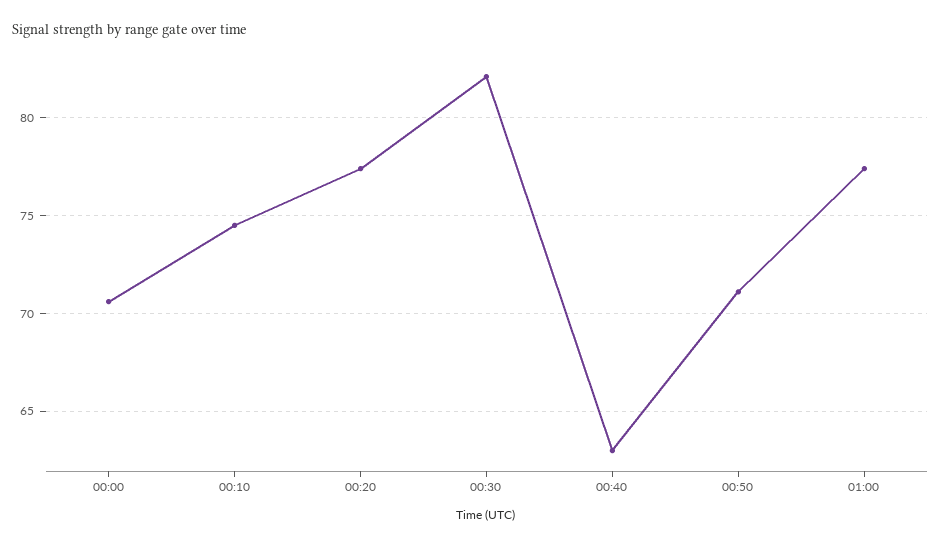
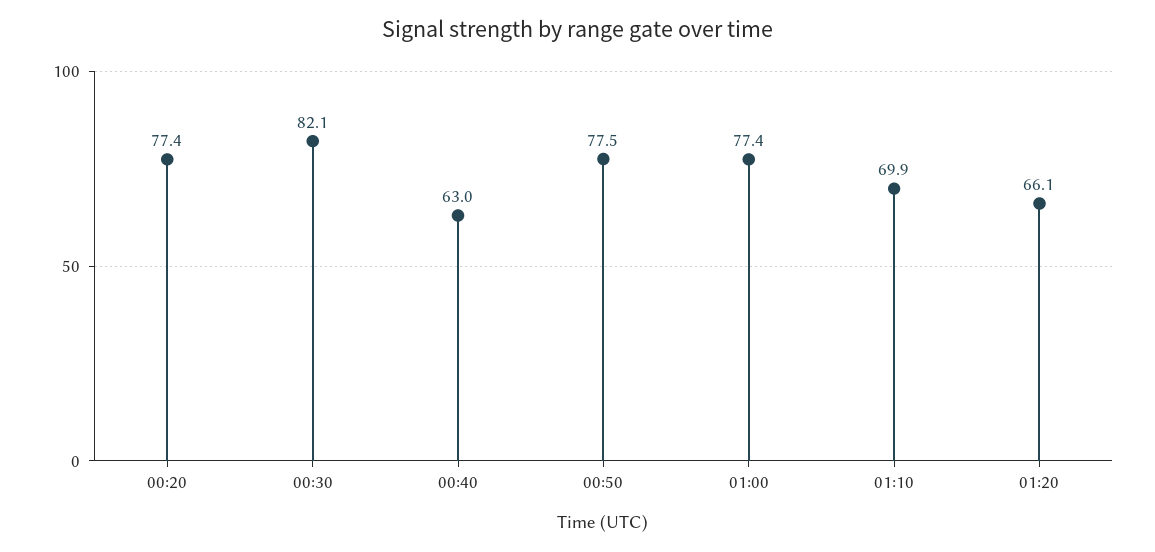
00:00: 70.5 -> none
00:10: 74.5 -> none
00:50: 71 -> 77.5
01:10: none -> 69.9
01:20: none -> 66.1

